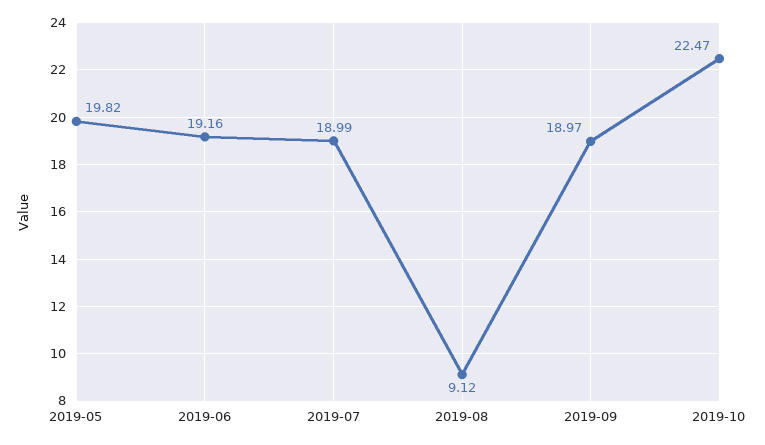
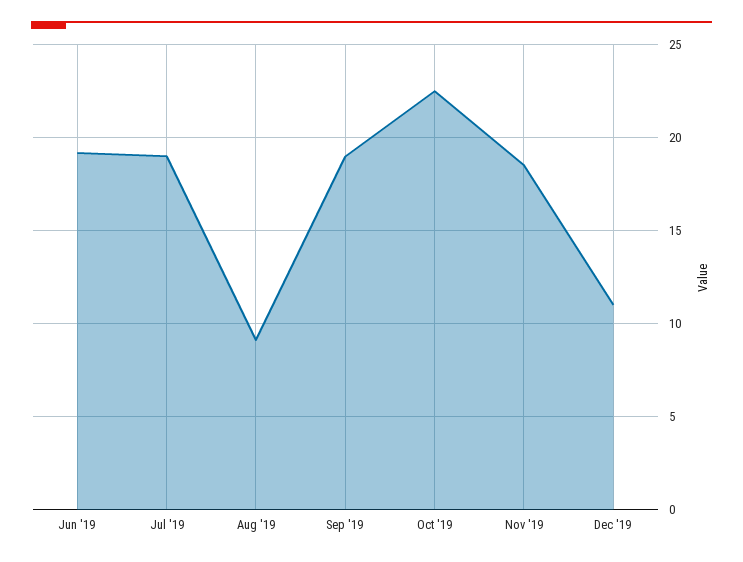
2019-05: 19.82 -> none
Nov '19: none -> 18.5
Dec '19: none -> 11

